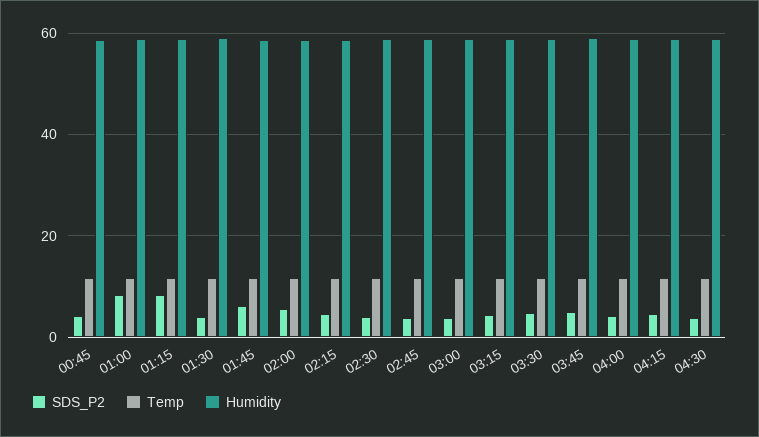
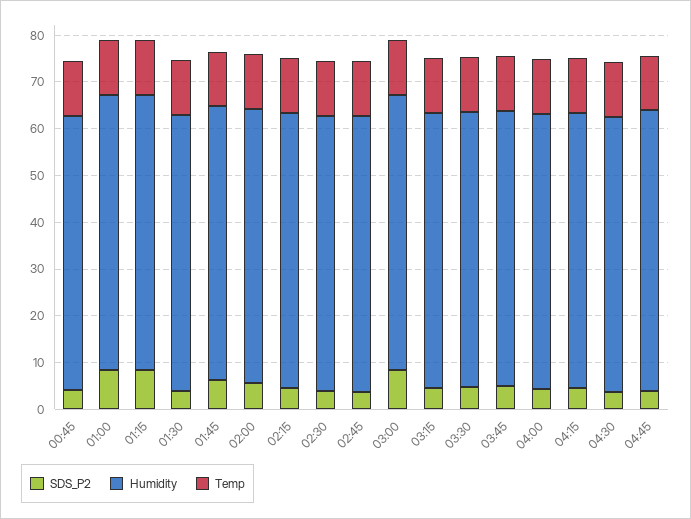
SDS_P2, 03:00: 4 -> 8
SDS_P2, 04:45: none -> 4
Humidity, 04:45: none -> 60
Temp, 04:45: none -> 12

